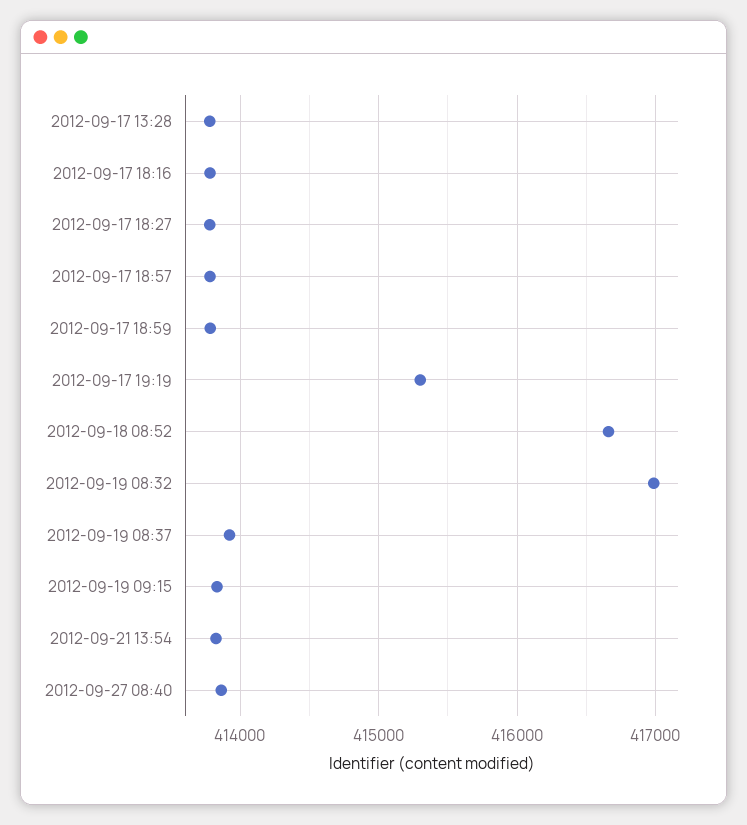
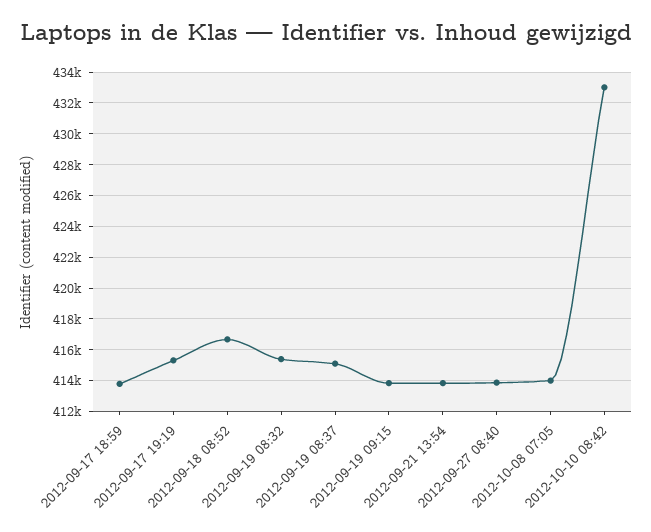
2012-09-17 13:28: 413800 -> none
2012-09-17 18:16: 413800 -> none
2012-09-17 18:27: 413800 -> none
2012-09-17 18:57: 413800 -> none
2012-09-19 08:32: 417000 -> 415500
2012-09-19 08:37: 413900 -> 415000
2012-10-08 07:05: none -> 414000
2012-10-10 08:42: none -> 433000

